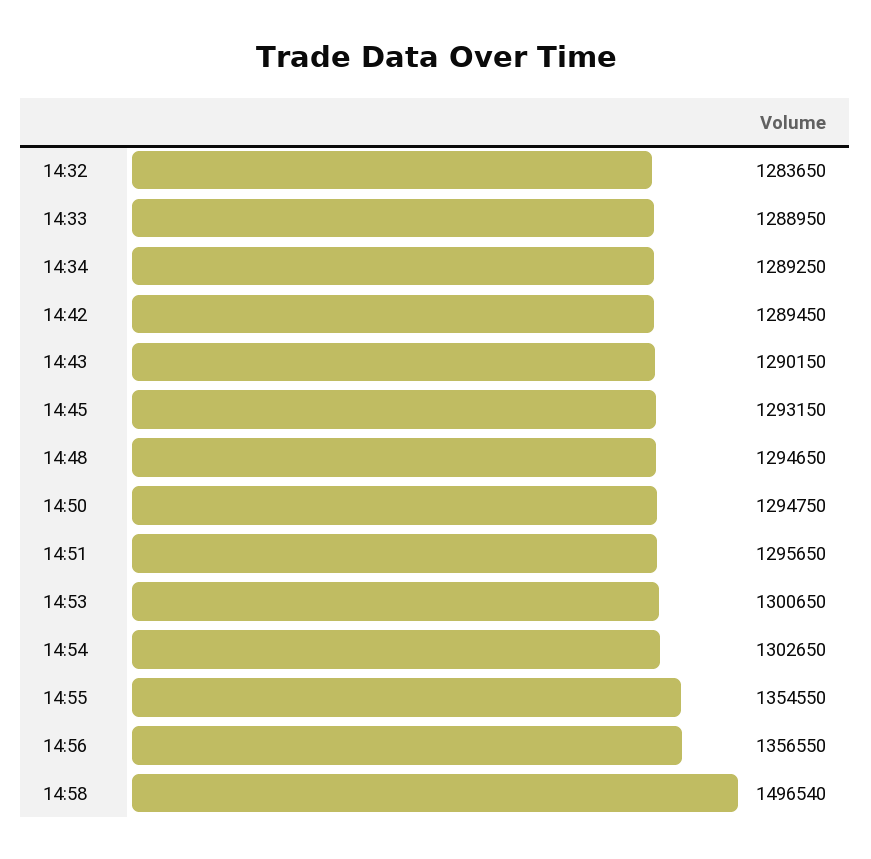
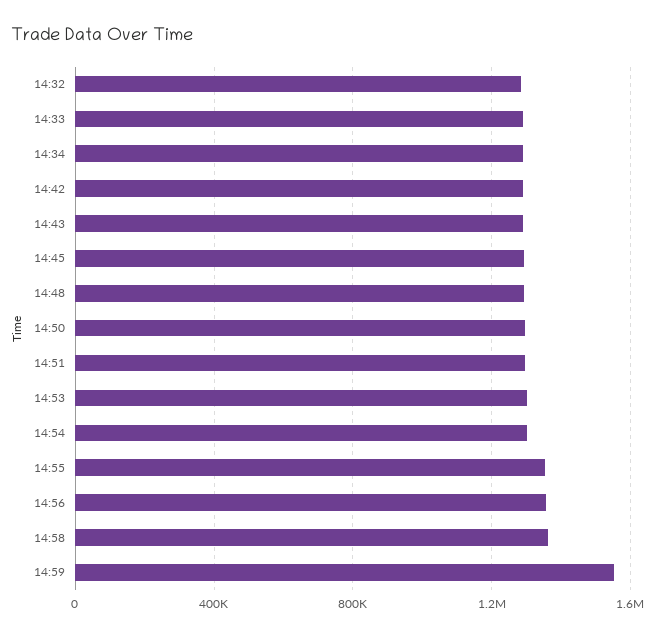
14:58: 1496540 -> 1350000
14:59: none -> 1550000

